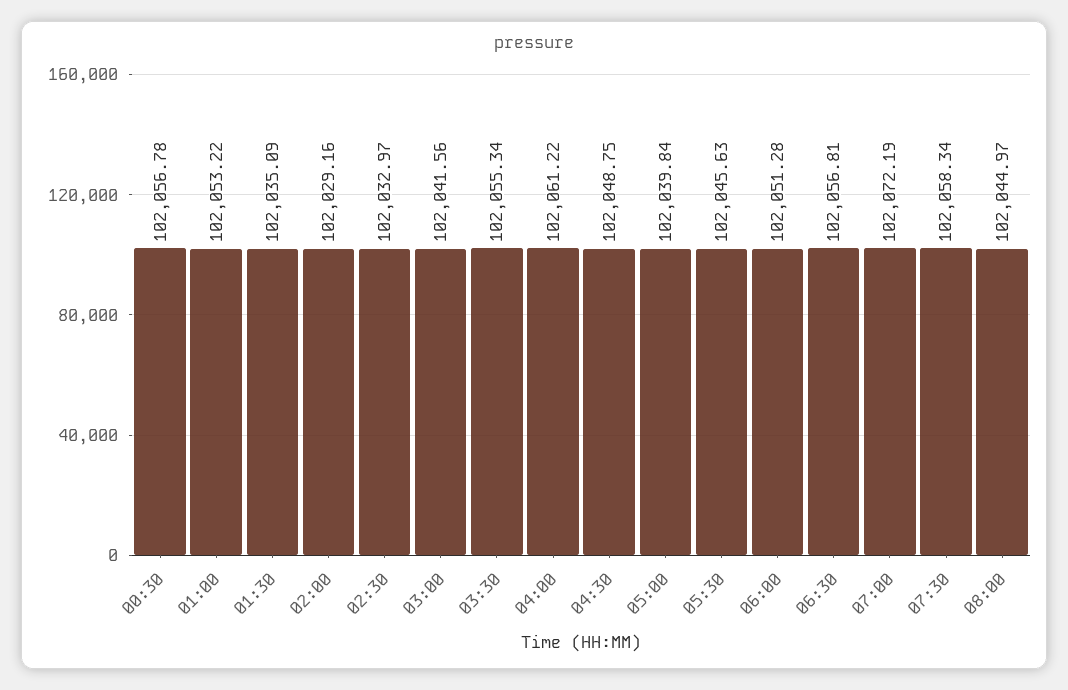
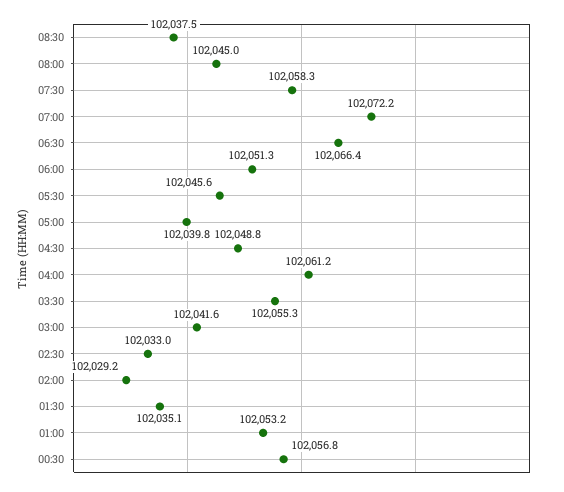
06:30: 102056.81 -> 102066.4
08:30: none -> 102037.5

